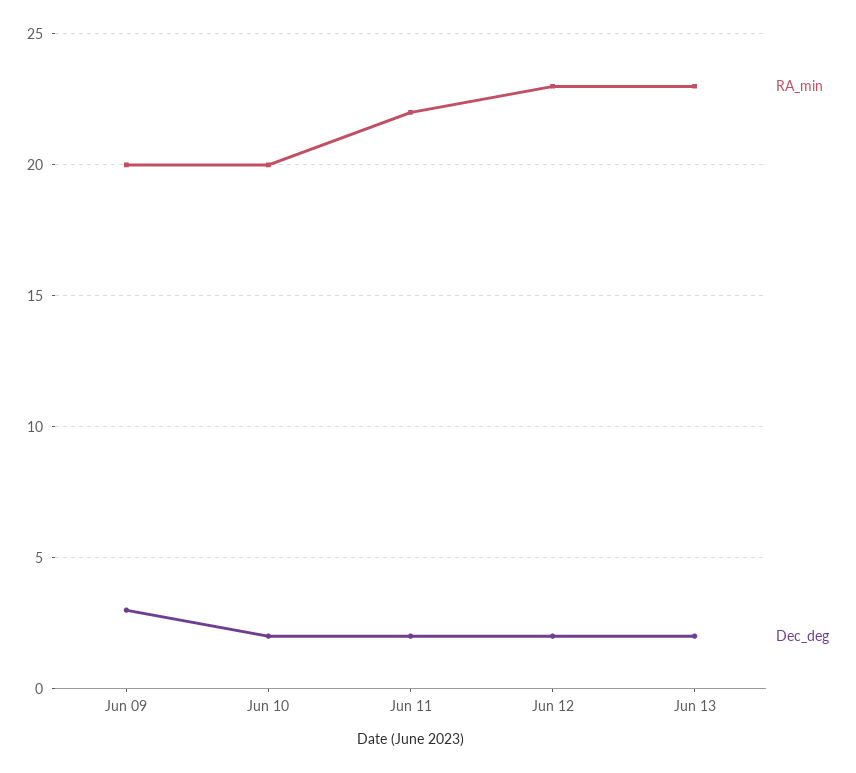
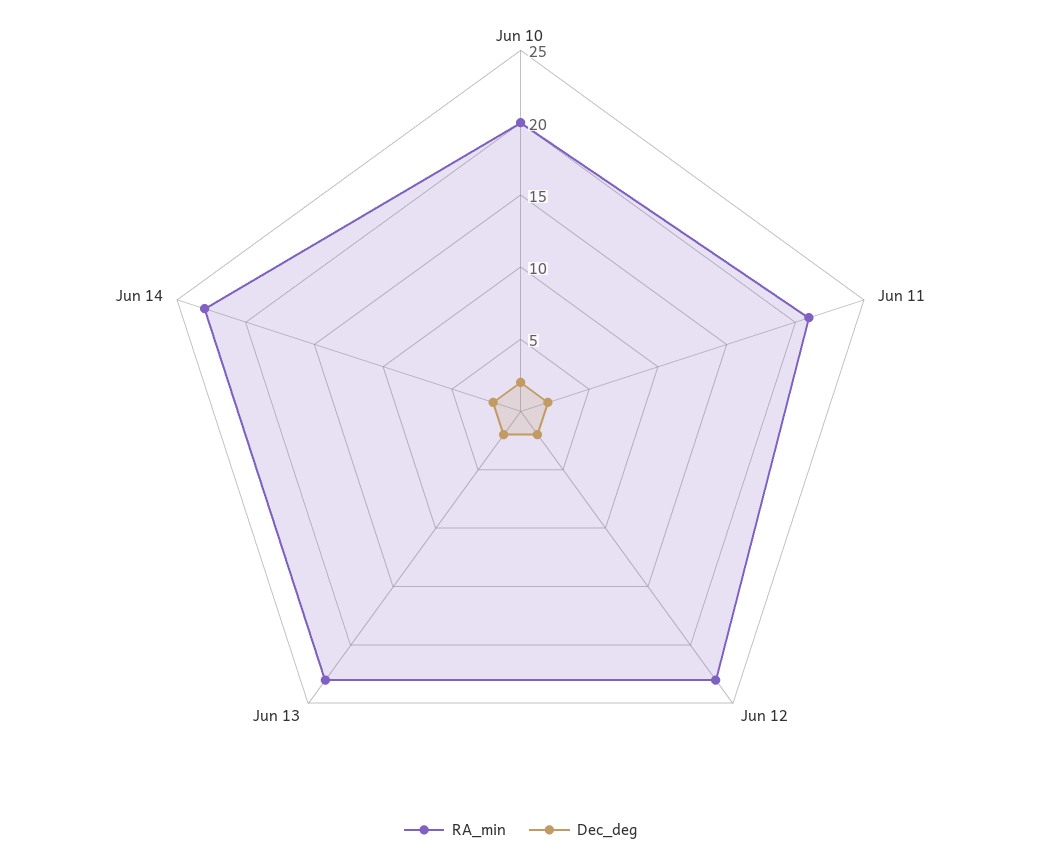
RA_min, Jun 09: 20 -> none
Dec_deg, Jun 09: 3 -> none
RA_min, Jun 11: 22 -> 21
RA_min, Jun 14: none -> 23
Dec_deg, Jun 14: none -> 2

